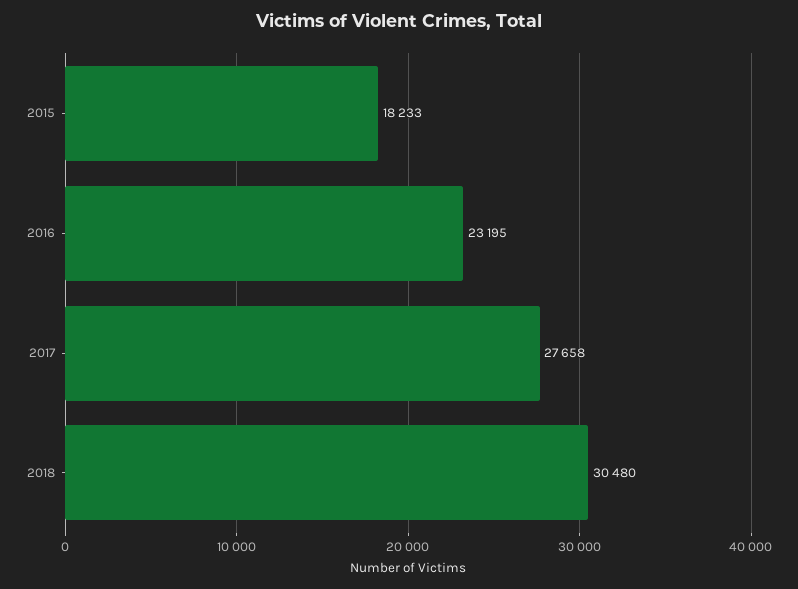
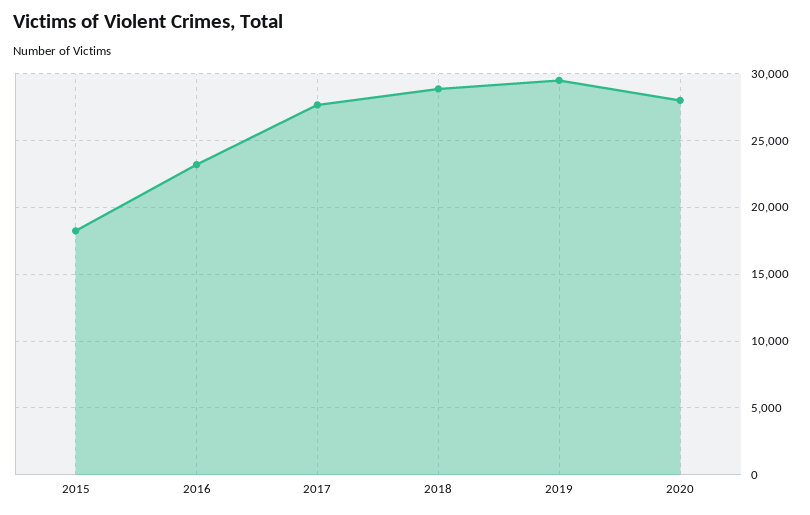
2018: 30480 -> 29000
2019: none -> 29500
2020: none -> 28000

